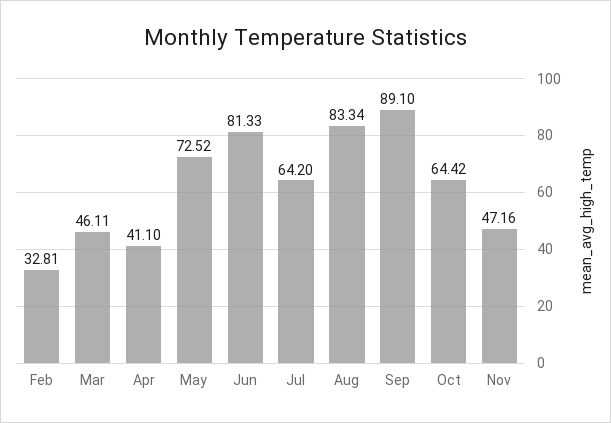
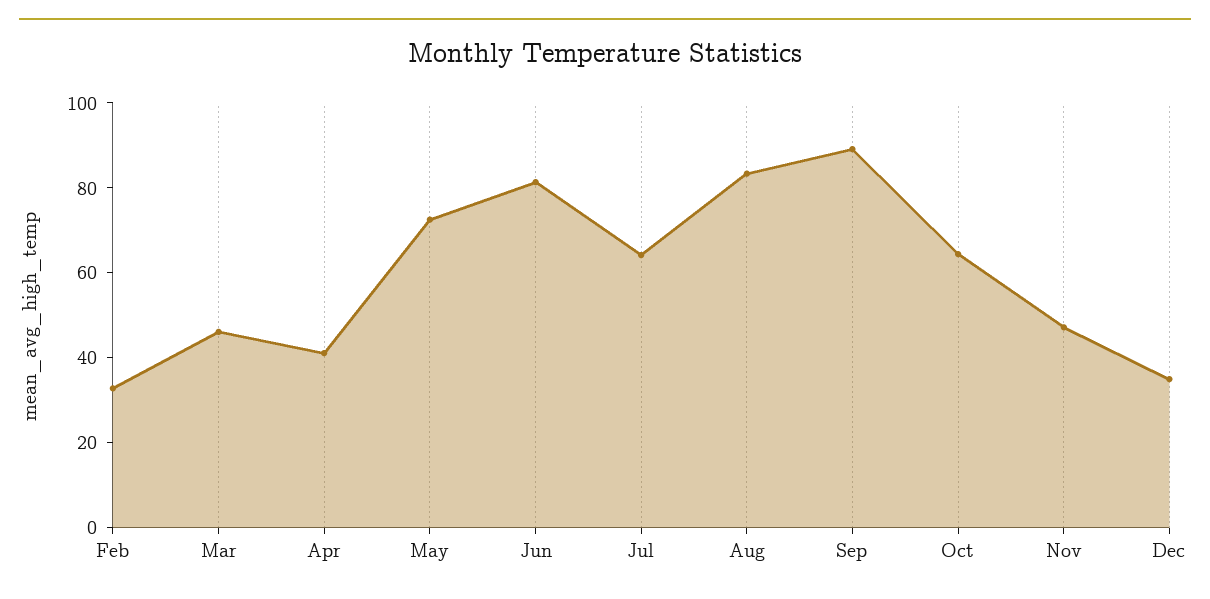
Dec: none -> 35

